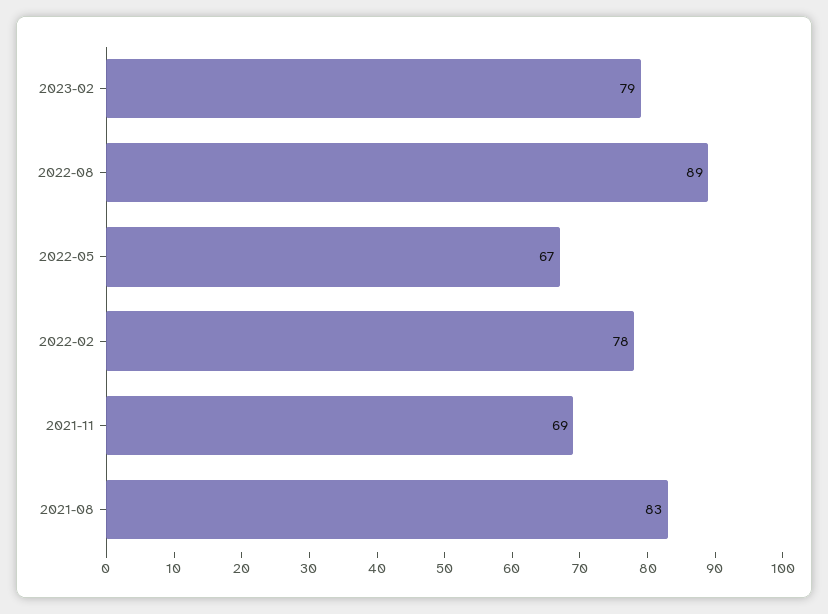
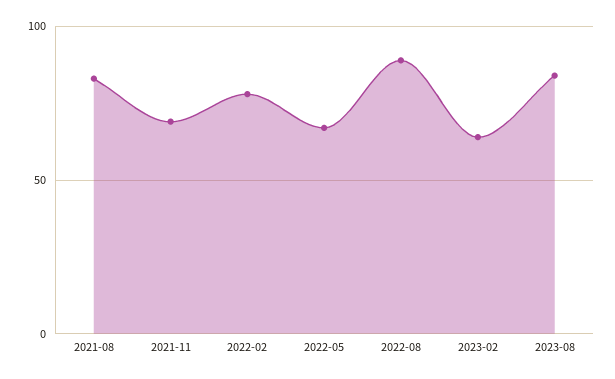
2023-02: 79 -> 65
2023-08: none -> 85

